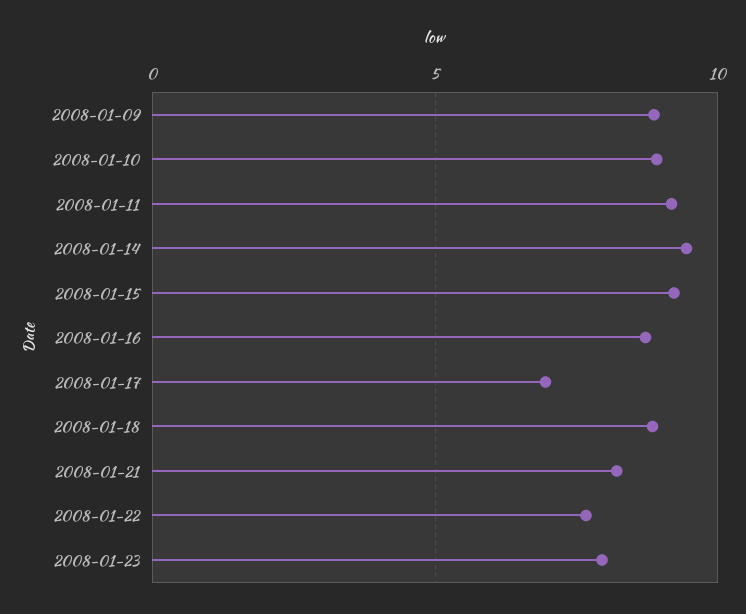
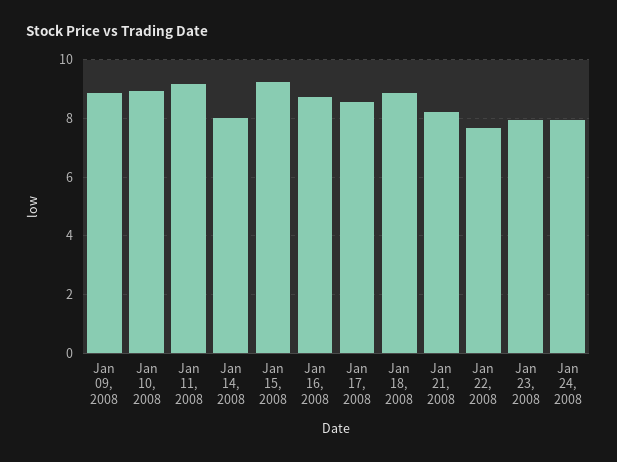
2008-01-14: 9.5 -> 8
2008-01-17: 7 -> 8.5
Jan 24, 2008: none -> 8

